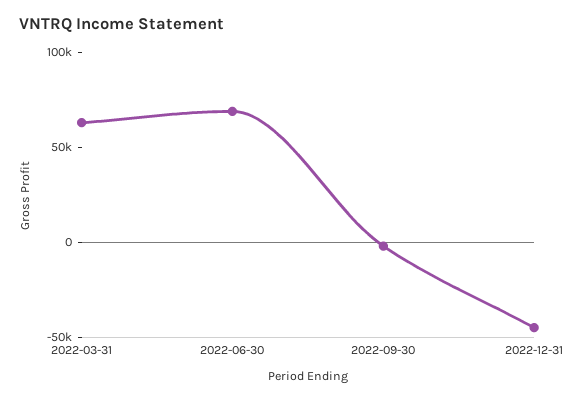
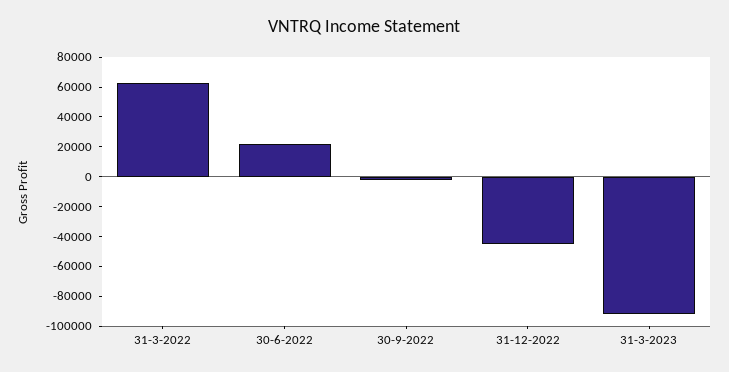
2022-06-30: 70000 -> 20000
31-3-2023: none -> -90000

